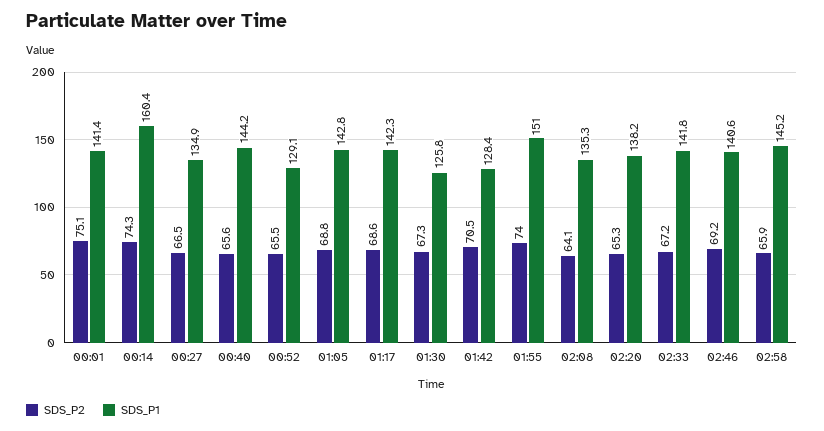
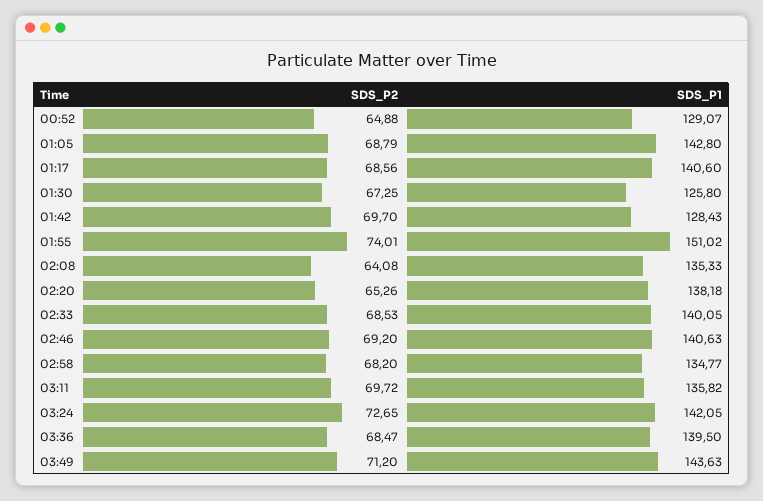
SDS_P2, 00:01: 75.1 -> none
SDS_P1, 00:01: 141.4 -> none
SDS_P2, 00:14: 74.3 -> none
SDS_P1, 00:14: 160.4 -> none
SDS_P2, 00:27: 66.5 -> none
SDS_P1, 00:27: 134.9 -> none
SDS_P2, 00:40: 65.6 -> none
SDS_P1, 00:40: 144.2 -> none
SDS_P2, 00:52: 65.5 -> 64.88
SDS_P1, 01:17: 142.3 -> 140.6
SDS_P2, 01:42: 70.5 -> 69.7
SDS_P2, 02:33: 67.2 -> 68.53
SDS_P1, 02:33: 141.8 -> 140.05
SDS_P2, 02:58: 65.9 -> 68.2
SDS_P1, 02:58: 145.2 -> 134.77
SDS_P2, 03:11: none -> 69.72
SDS_P1, 03:11: none -> 135.82
SDS_P2, 03:24: none -> 72.65
SDS_P1, 03:24: none -> 142.05
SDS_P2, 03:36: none -> 68.47
SDS_P1, 03:36: none -> 139.5
SDS_P2, 03:49: none -> 71.2
SDS_P1, 03:49: none -> 143.63

